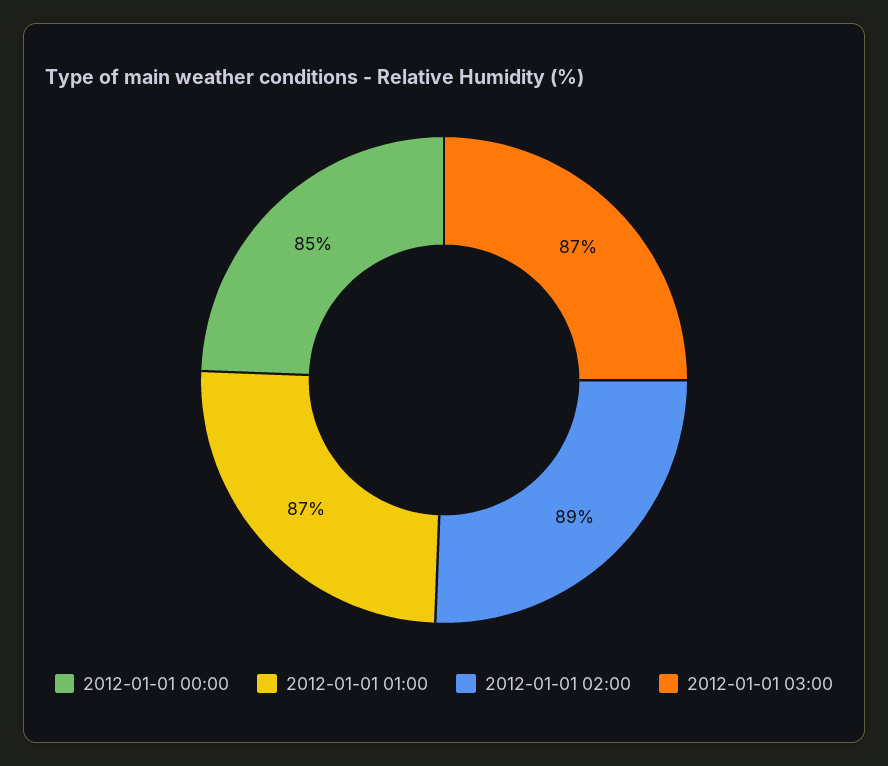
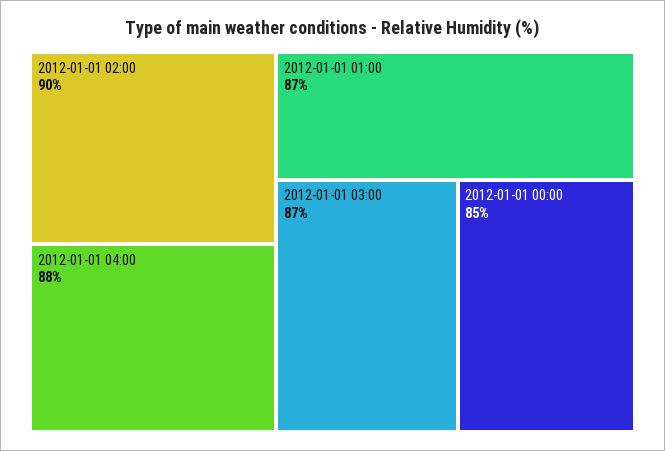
2012-01-01 02:00: 89 -> 90
2012-01-01 04:00: none -> 88

